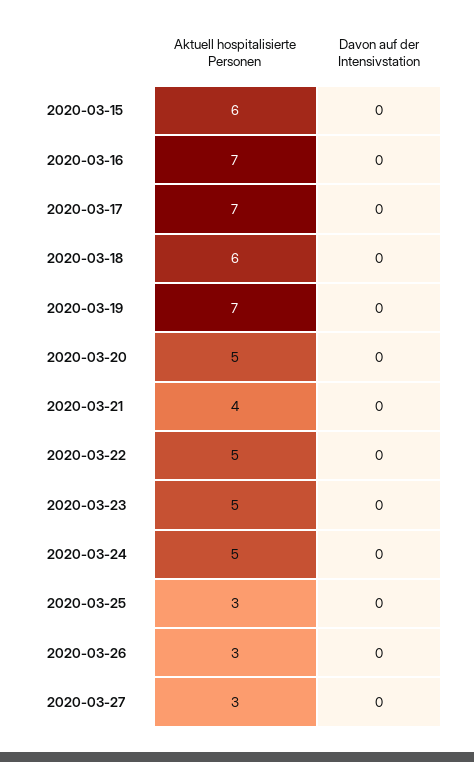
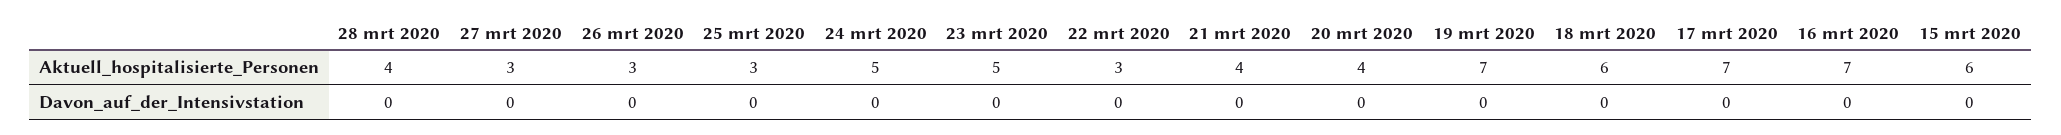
Aktuell hospitalisierte Personen, 2020-03-20: 5 -> 4
Aktuell hospitalisierte Personen, 2020-03-22: 5 -> 3
Aktuell hospitalisierte Personen, 28 mrt 2020: none -> 4
Davon auf der Intensivstation, 28 mrt 2020: none -> 0

